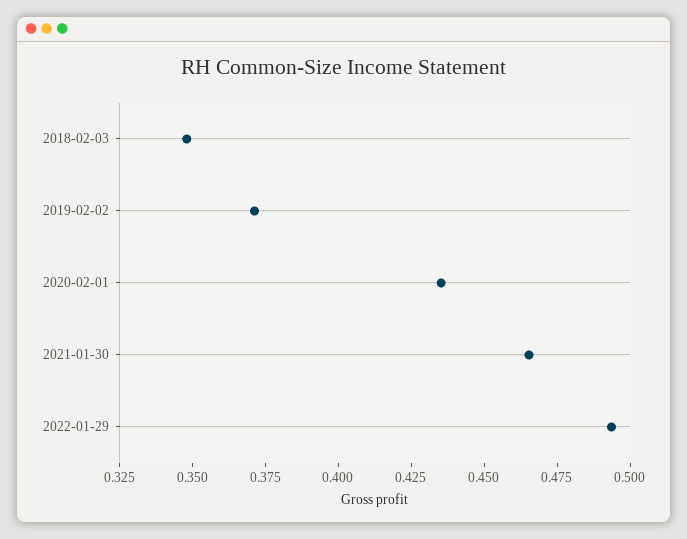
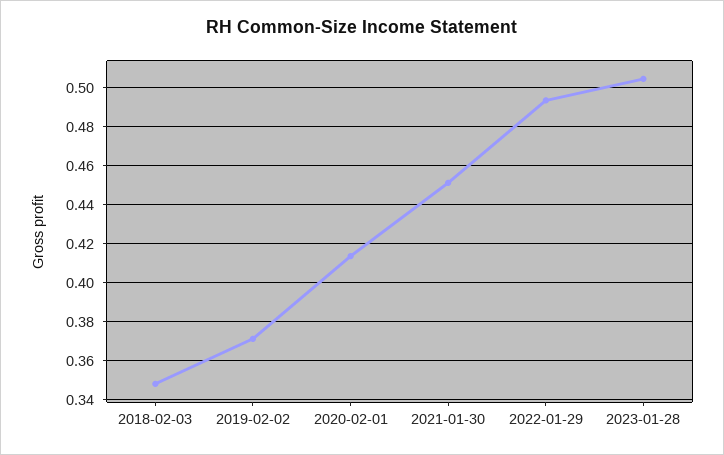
2020-02-01: 0.435 -> 0.415
2021-01-30: 0.465 -> 0.45
2023-01-28: none -> 0.505

